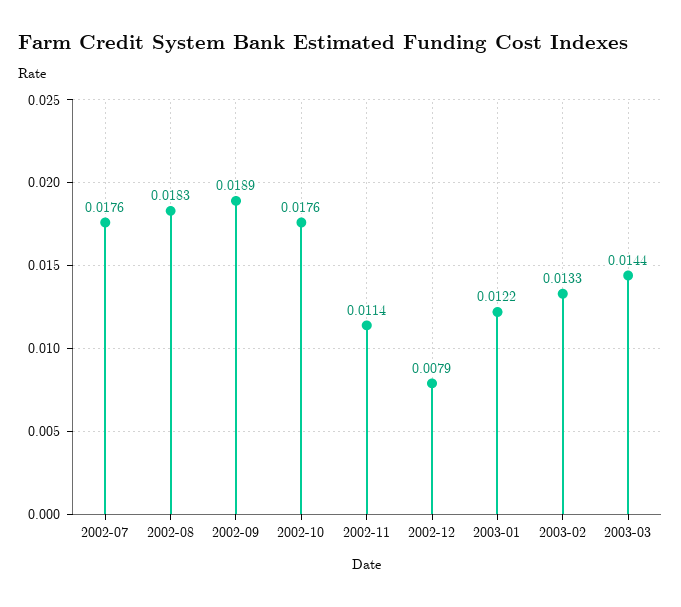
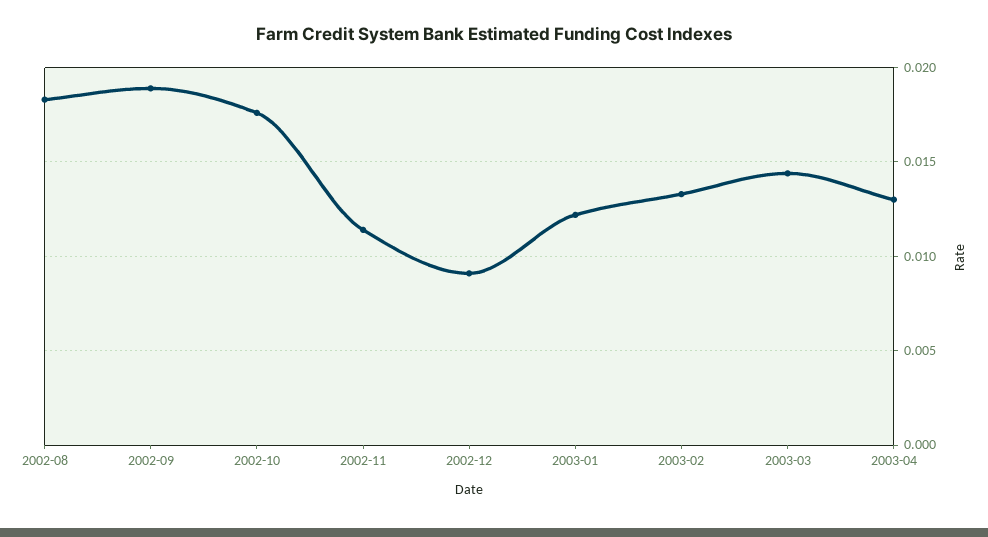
2002-07: 0.0176 -> none
2002-12: 0.0079 -> 0.009
2003-04: none -> 0.013

